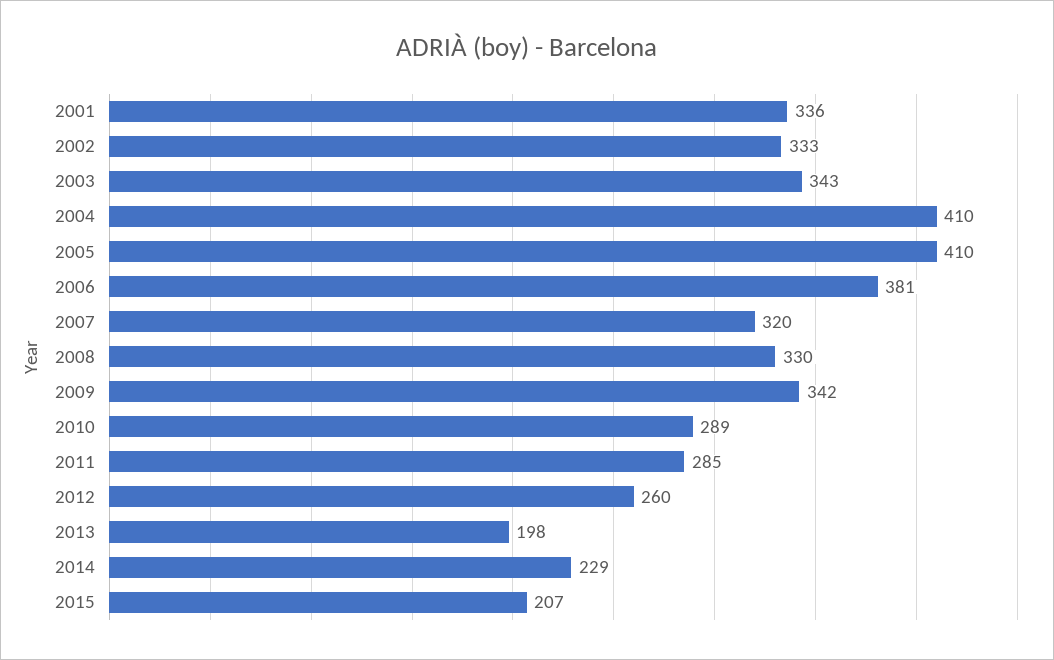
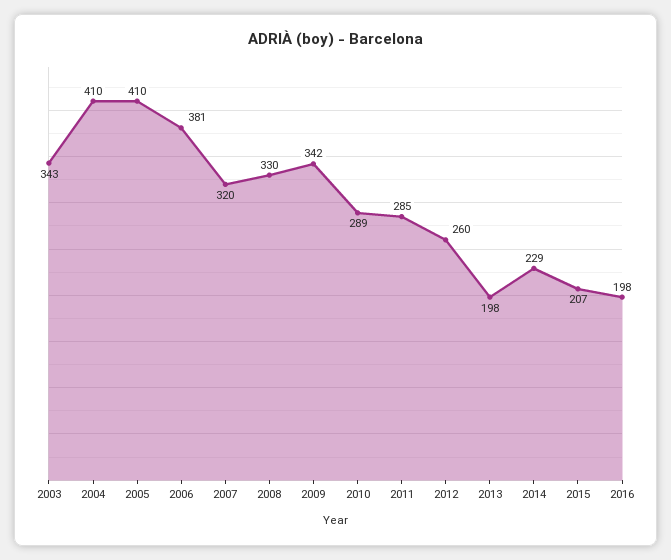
2001: 336 -> none
2002: 333 -> none
2016: none -> 198

